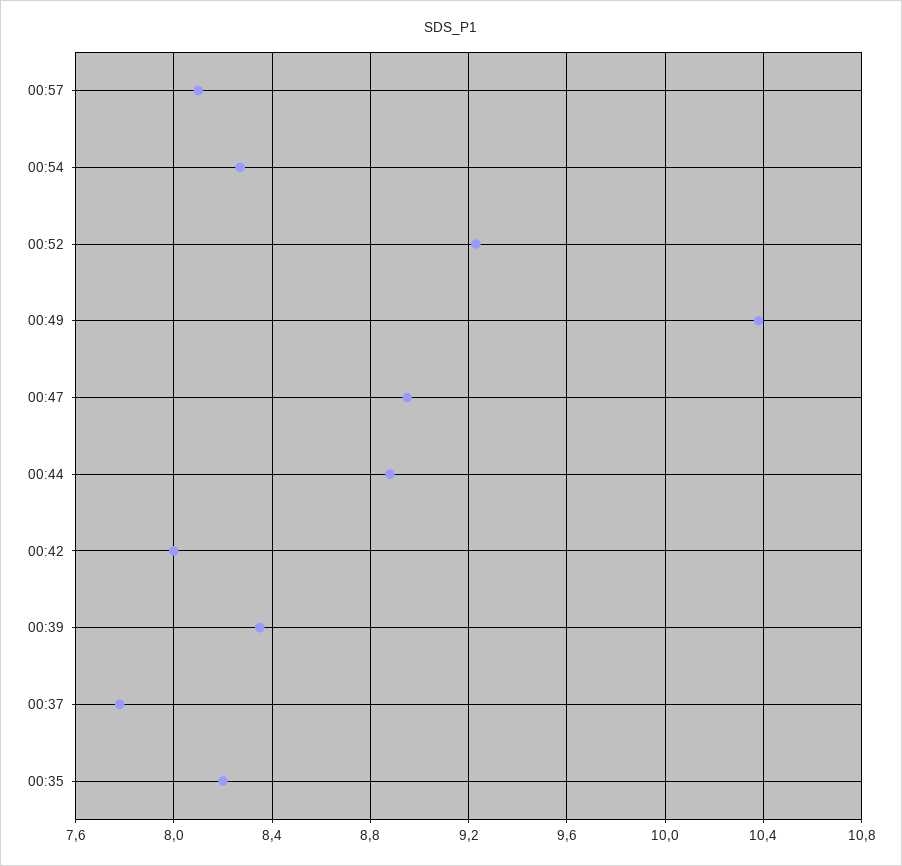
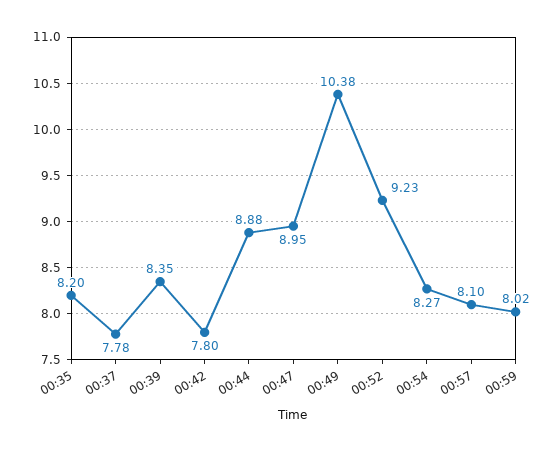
00:42: 8 -> 7.8
00:59: none -> 8.02

